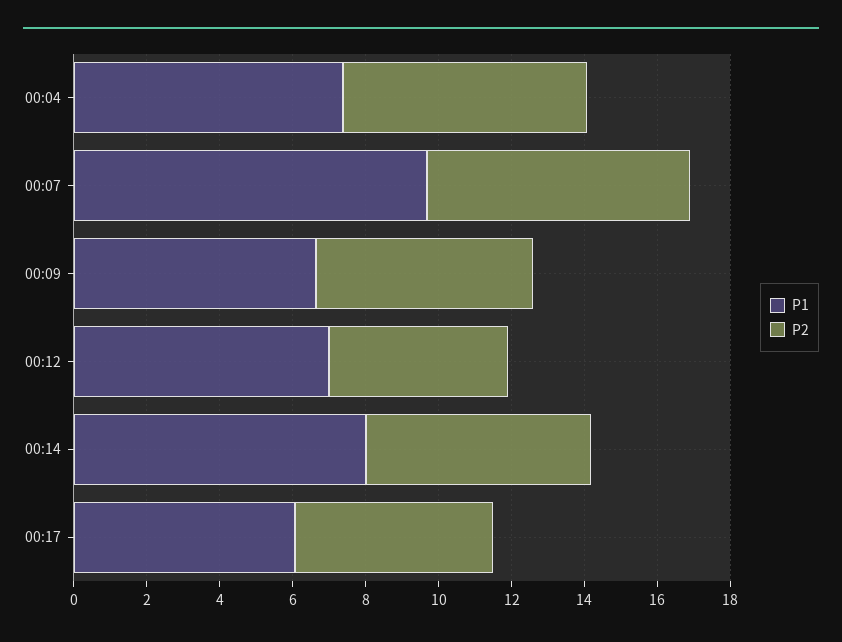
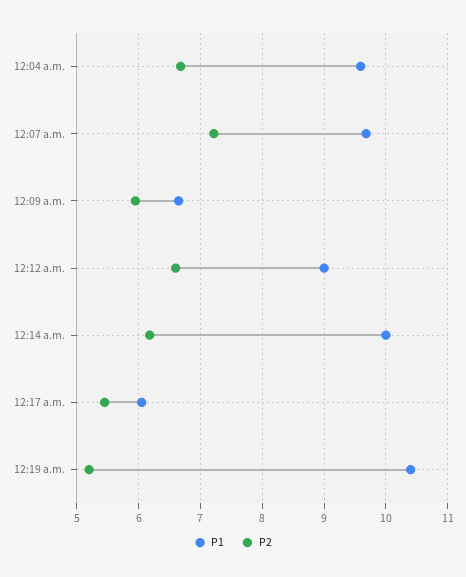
P1, 00:04: 7.5 -> 9.6
P1, 00:12: 7 -> 9
P2, 00:12: 5 -> 6.6
P1, 00:14: 8 -> 10
P1, 12:19 a.m.: none -> 10.4
P2, 12:19 a.m.: none -> 5.2

